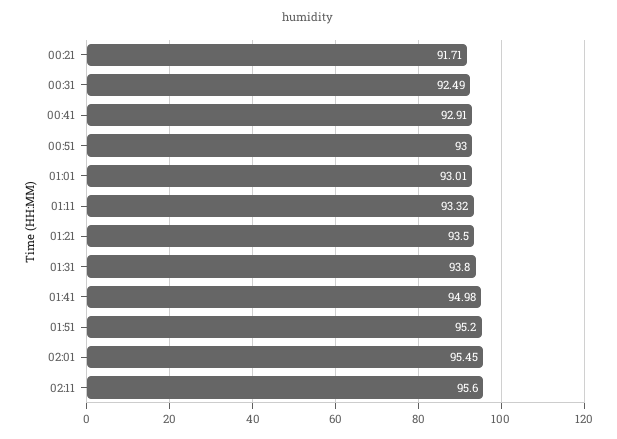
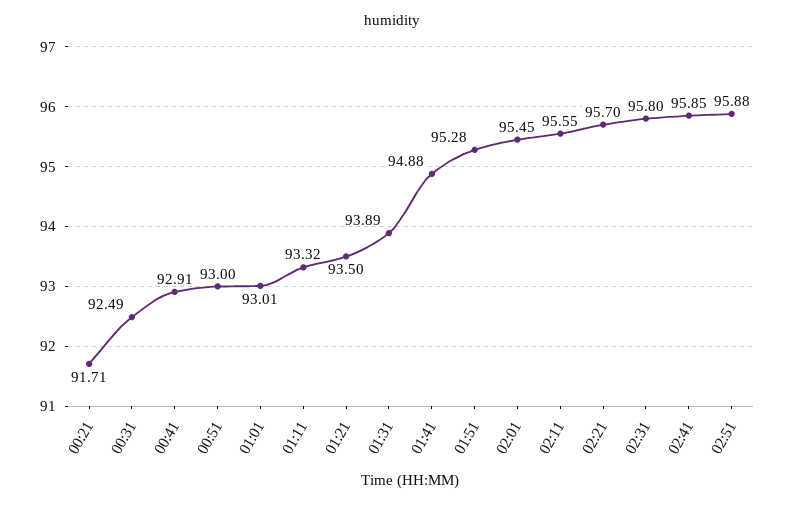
01:31: 93.8 -> 93.89
01:41: 94.98 -> 94.88
01:51: 95.2 -> 95.28
02:11: 95.6 -> 95.55
02:21: none -> 95.7
02:31: none -> 95.8
02:41: none -> 95.85
02:51: none -> 95.88

